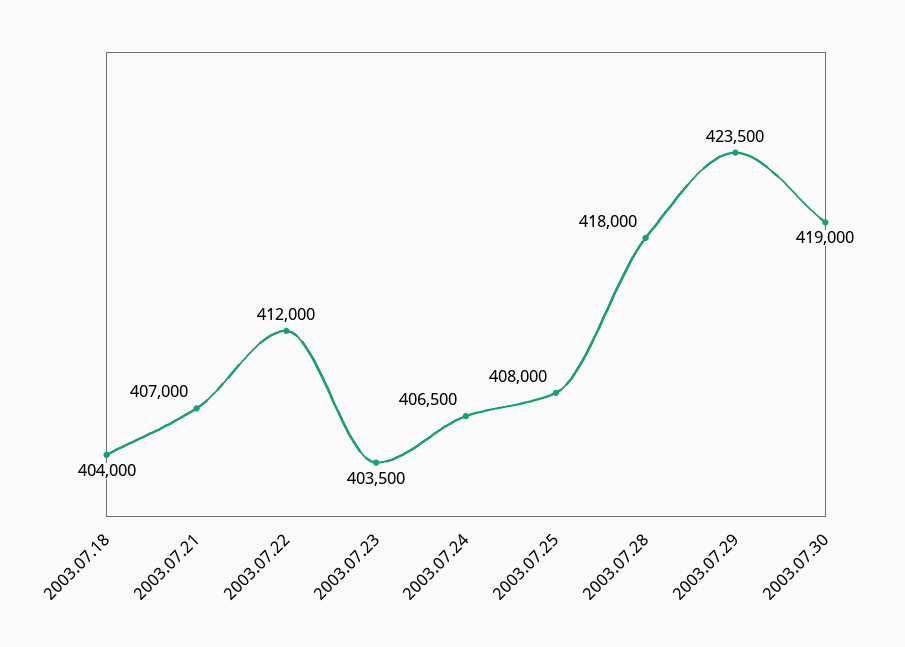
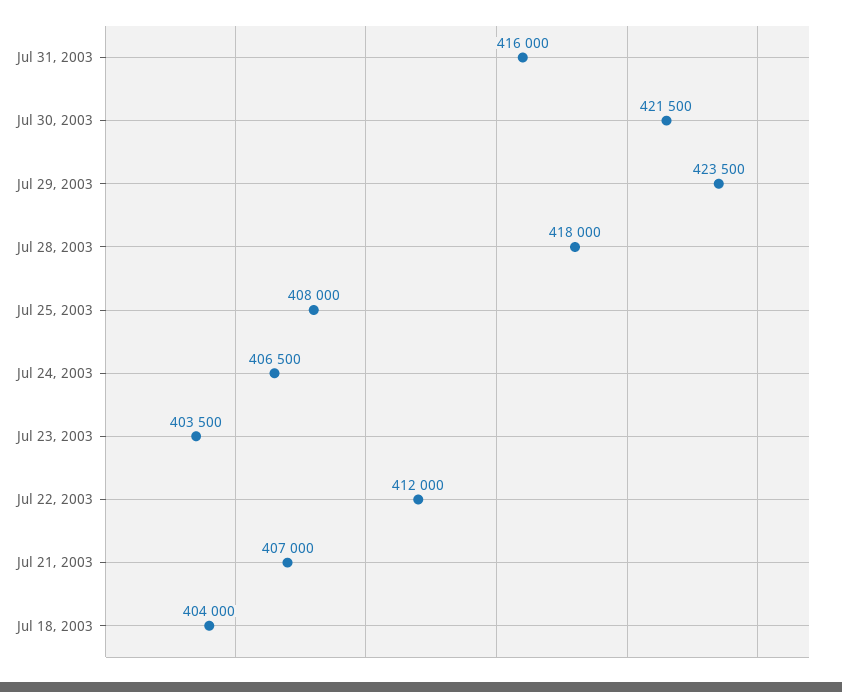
2003.07.30: 419000 -> 421500
Jul 31, 2003: none -> 416000

